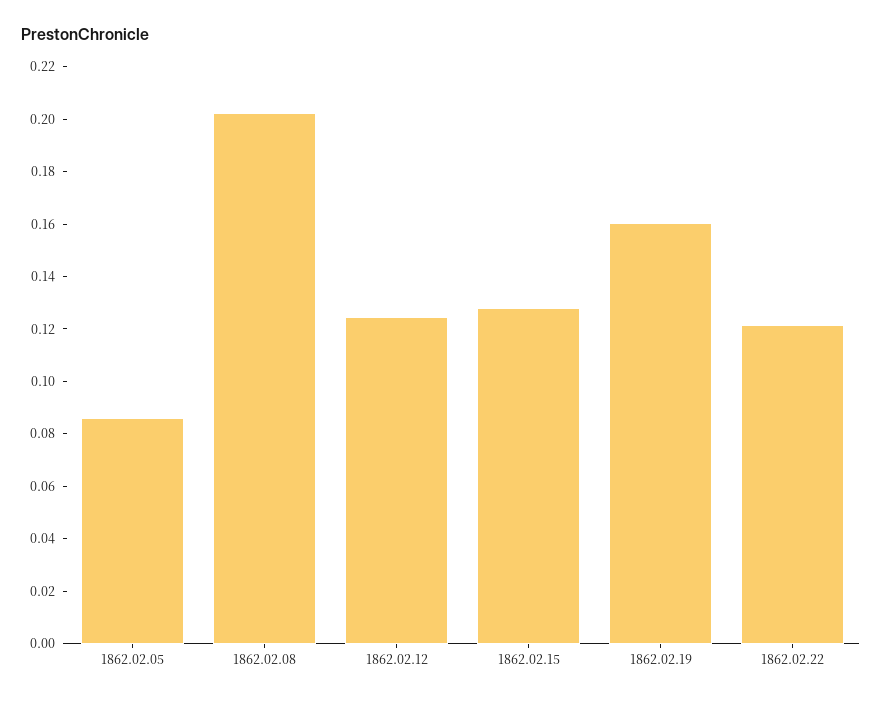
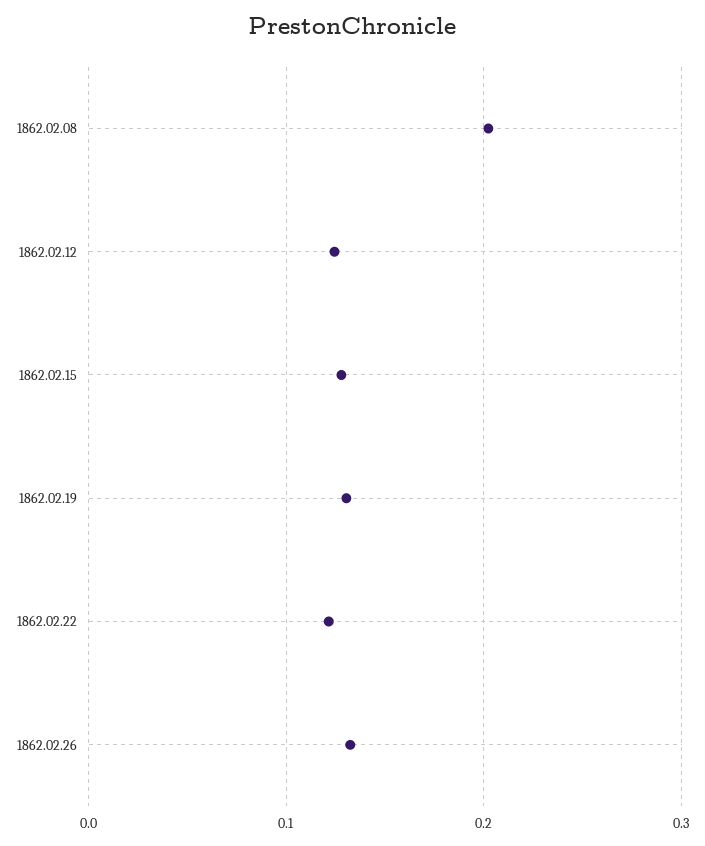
1862.02.05: 0.085 -> none
1862.02.19: 0.16 -> 0.13
1862.02.26: none -> 0.13

